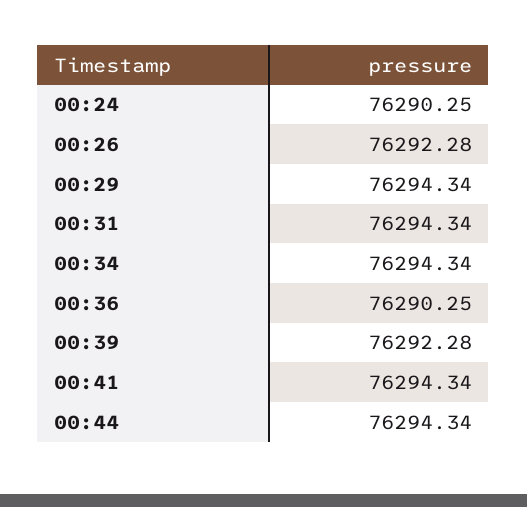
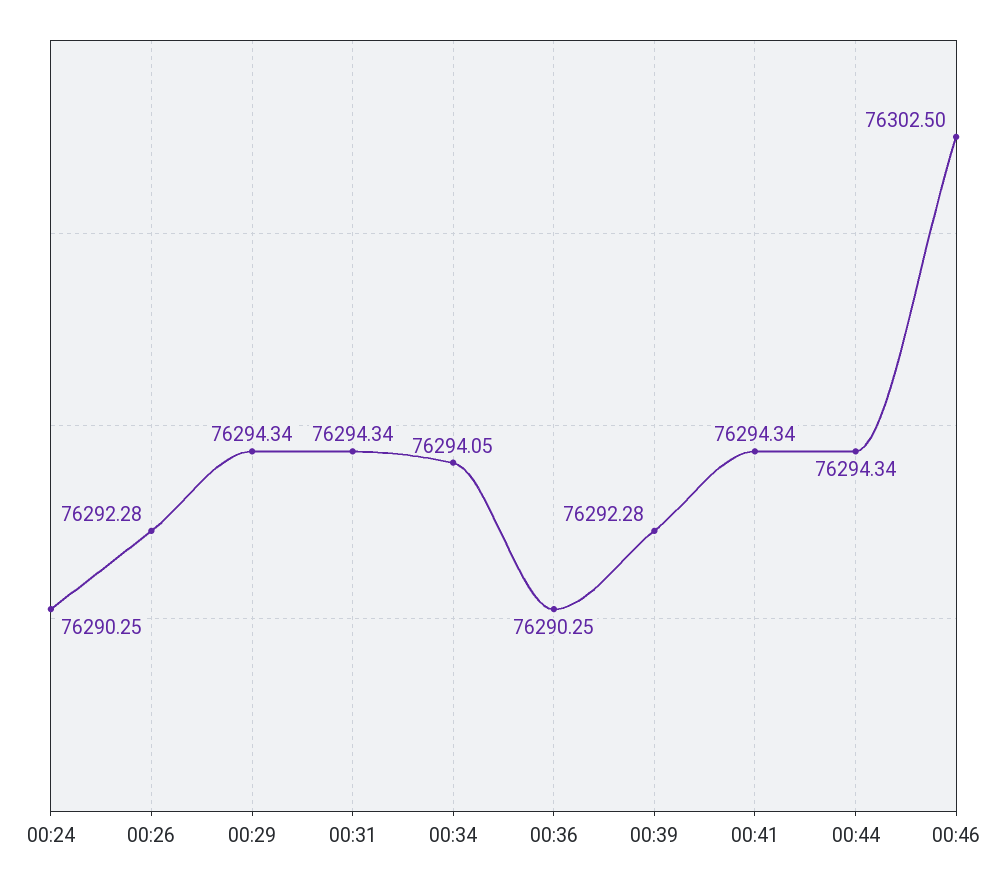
00:34: 76294.34 -> 76294.05
00:46: none -> 76302.5

